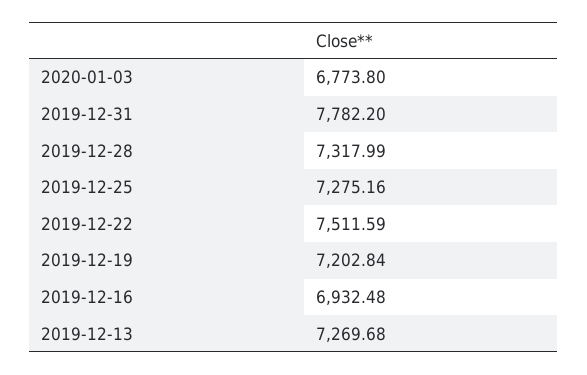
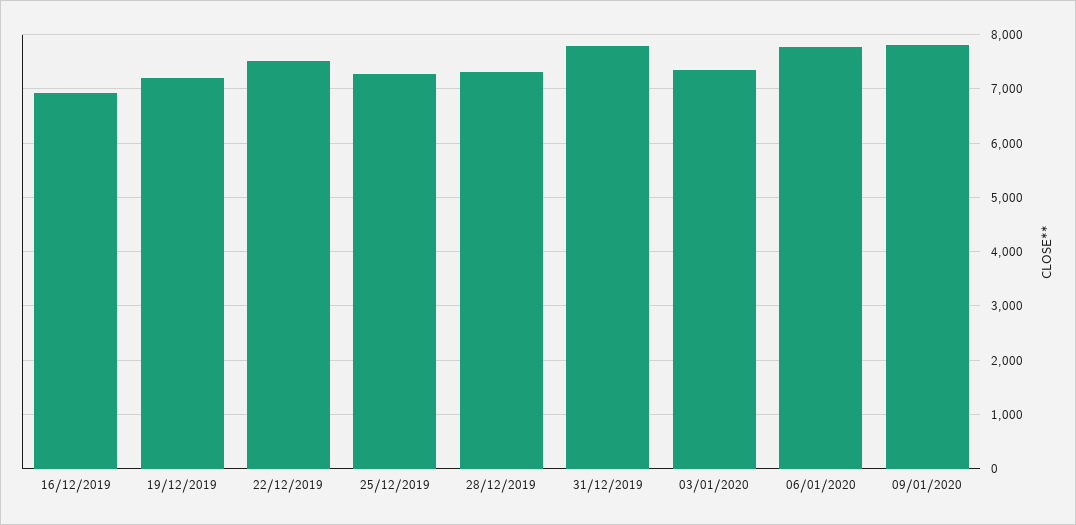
2020-01-03: 6773.8 -> 7400
2019-12-13: 7269.68 -> none
06/01/2020: none -> 7800
09/01/2020: none -> 7800

